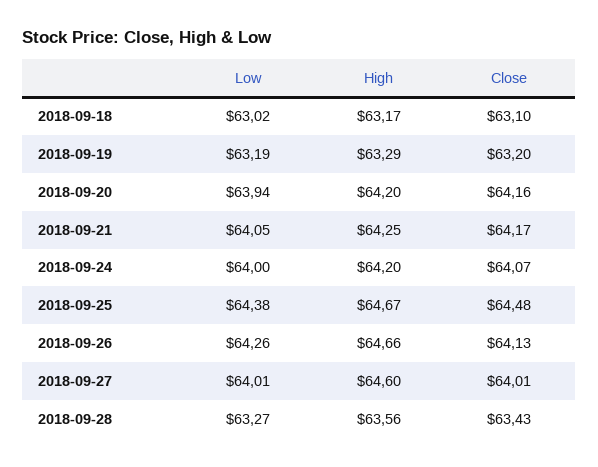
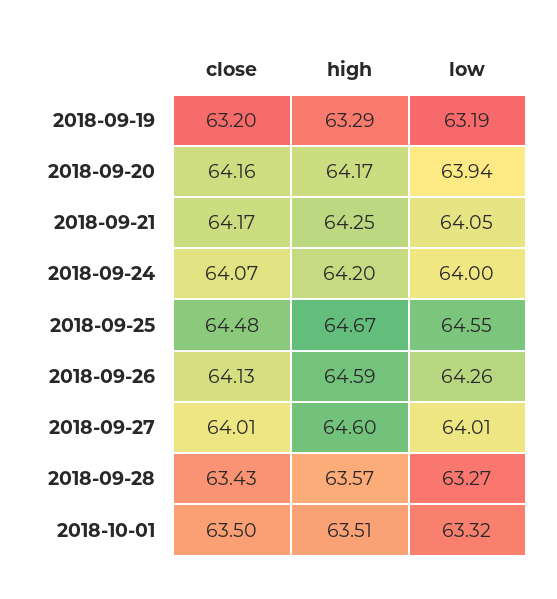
Low, 2018-09-18: 63.02 -> none
High, 2018-09-18: 63.17 -> none
Close, 2018-09-18: 63.1 -> none
High, 2018-09-20: 64.2 -> 64.17
Low, 2018-09-25: 64.38 -> 64.55
High, 2018-09-26: 64.66 -> 64.59
High, 2018-09-28: 63.56 -> 63.57
Close, 2018-10-01: none -> 63.5
High, 2018-10-01: none -> 63.51
Low, 2018-10-01: none -> 63.32

